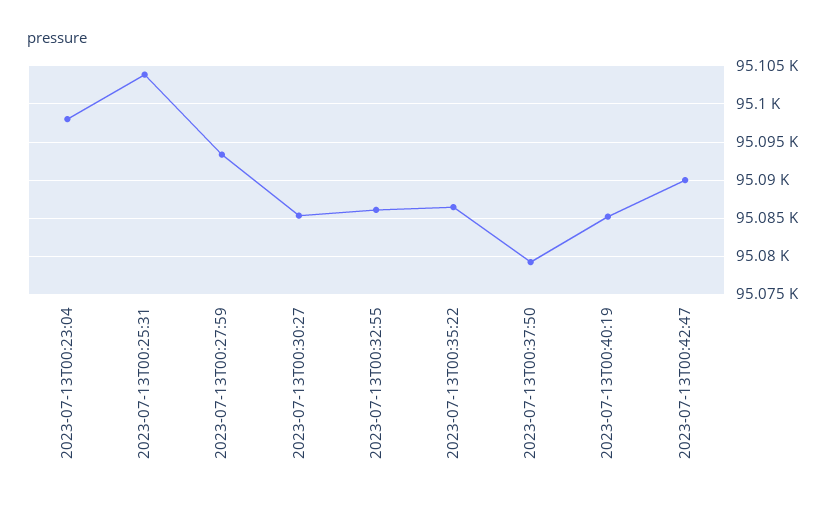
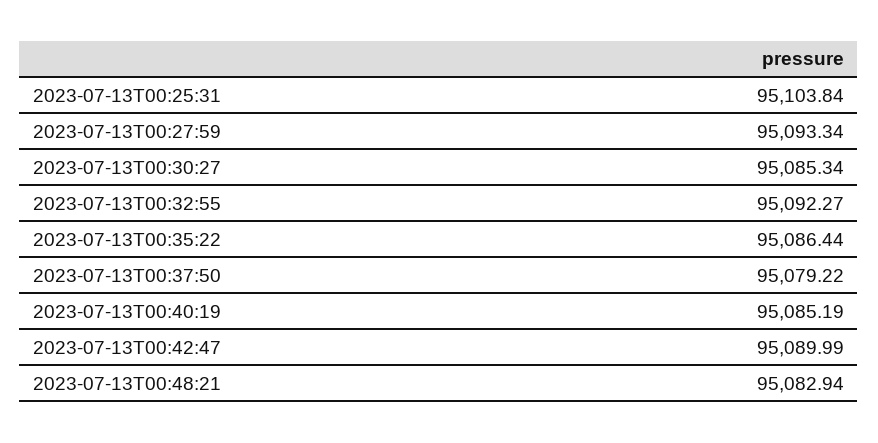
2023-07-13T00:23:04: 95098 -> none
2023-07-13T00:32:55: 95086 -> 95092.27
2023-07-13T00:48:21: none -> 95082.94

